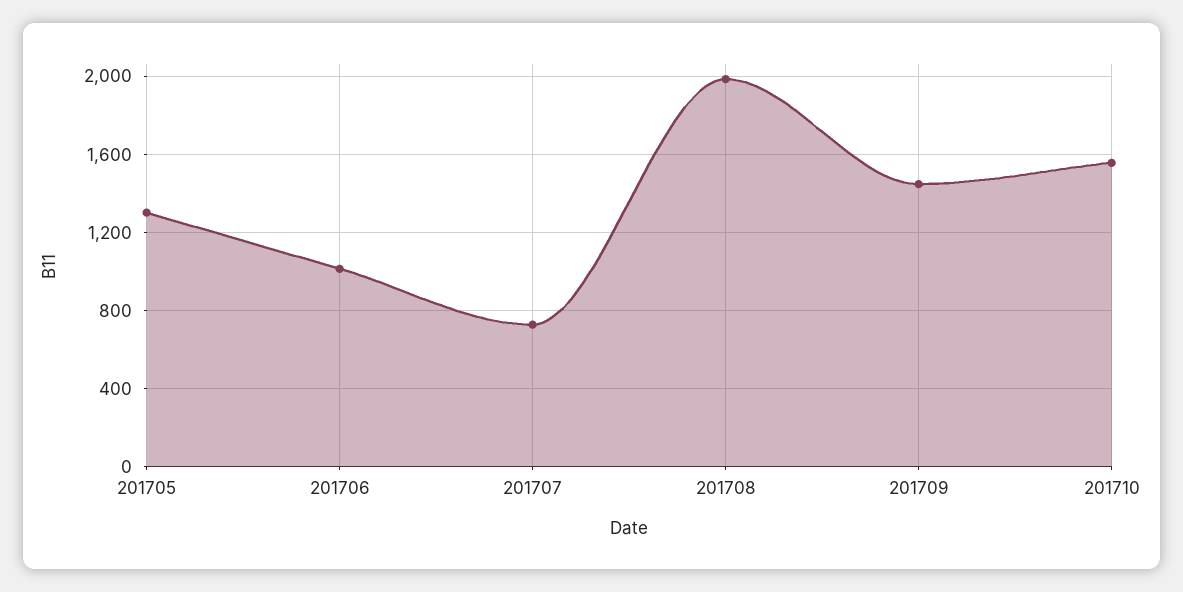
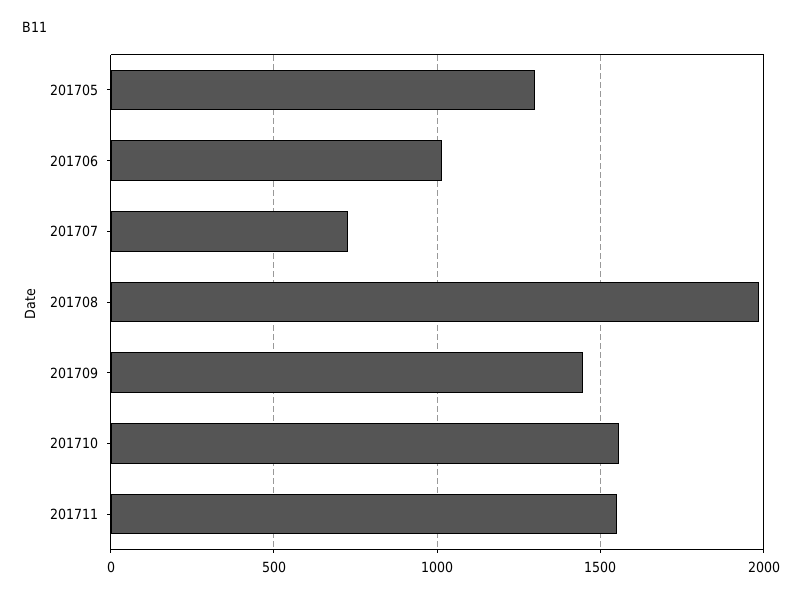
201711: none -> 1550

